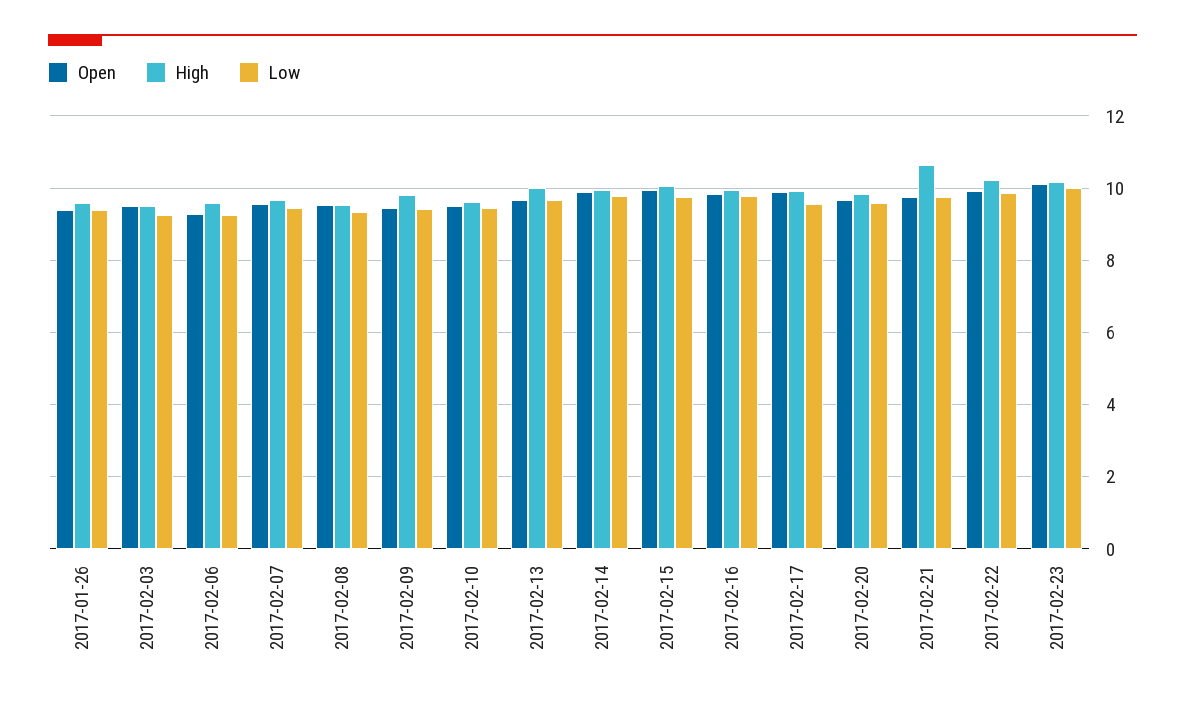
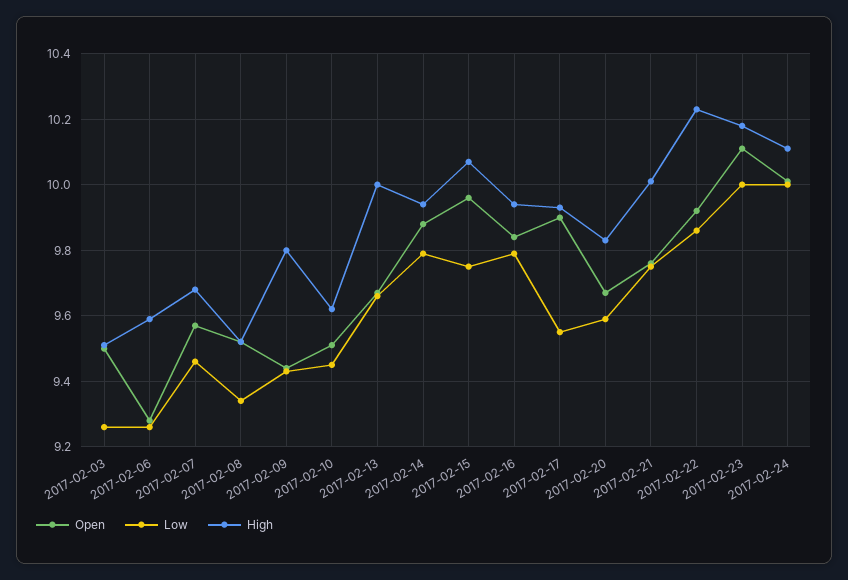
Open, 2017-01-26: 9.4 -> none
High, 2017-01-26: 9.6 -> none
Low, 2017-01-26: 9.4 -> none
High, 2017-02-21: 10.6 -> 10
Open, 2017-02-24: none -> 10
Low, 2017-02-24: none -> 10
High, 2017-02-24: none -> 10.1

